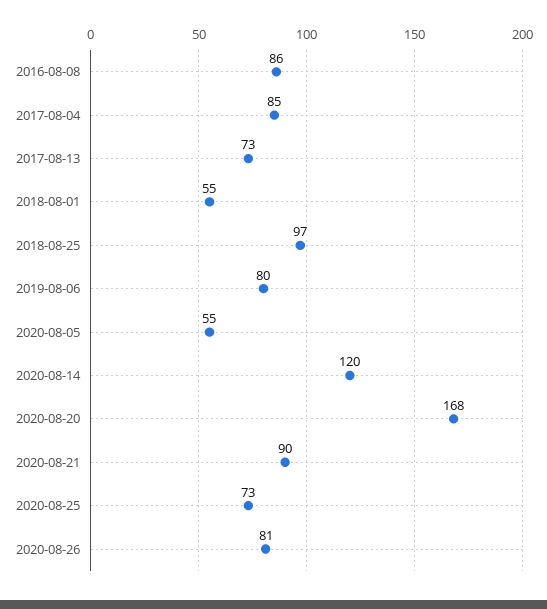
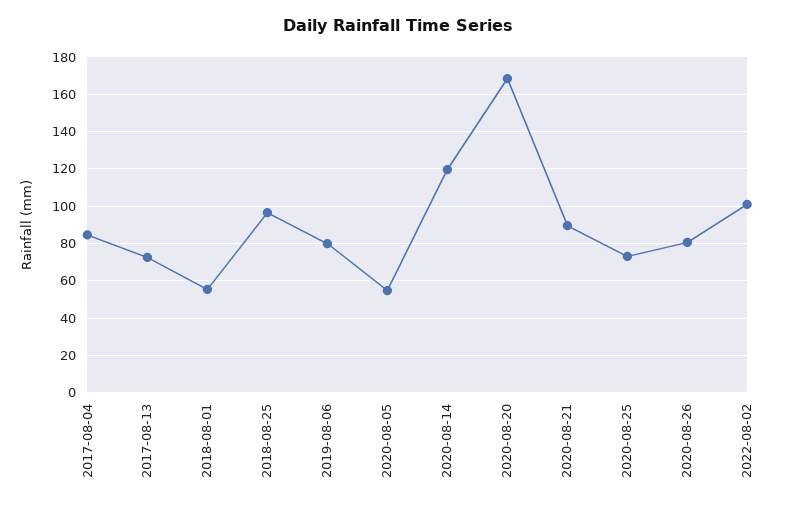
2016-08-08: 86 -> none
2022-08-02: none -> 100

